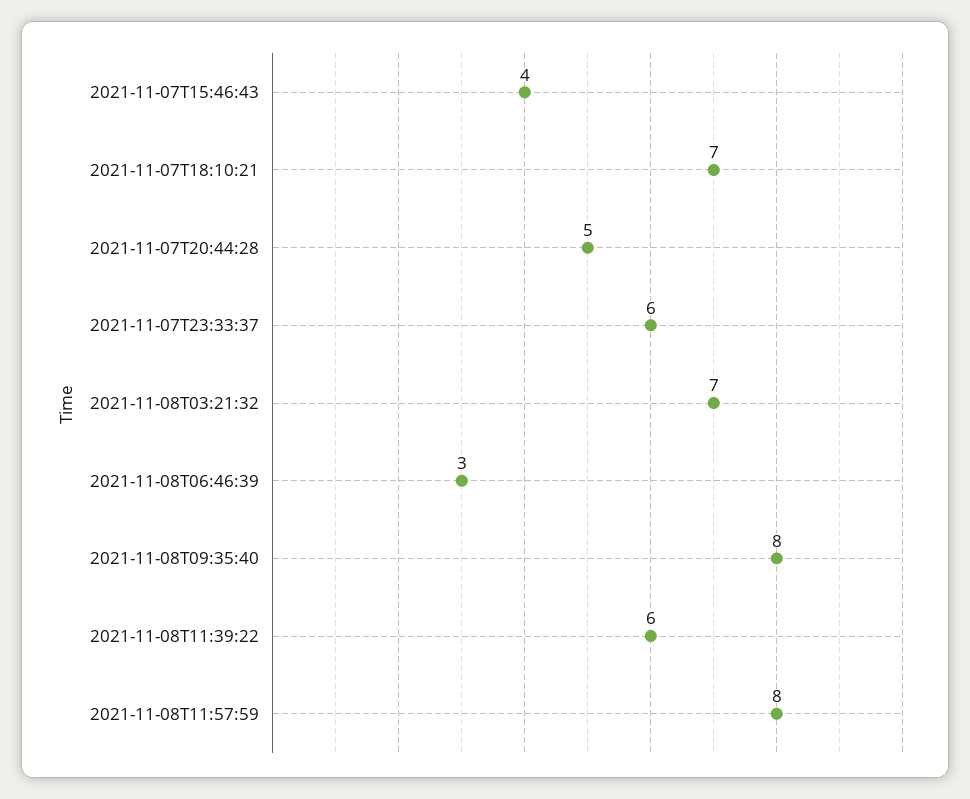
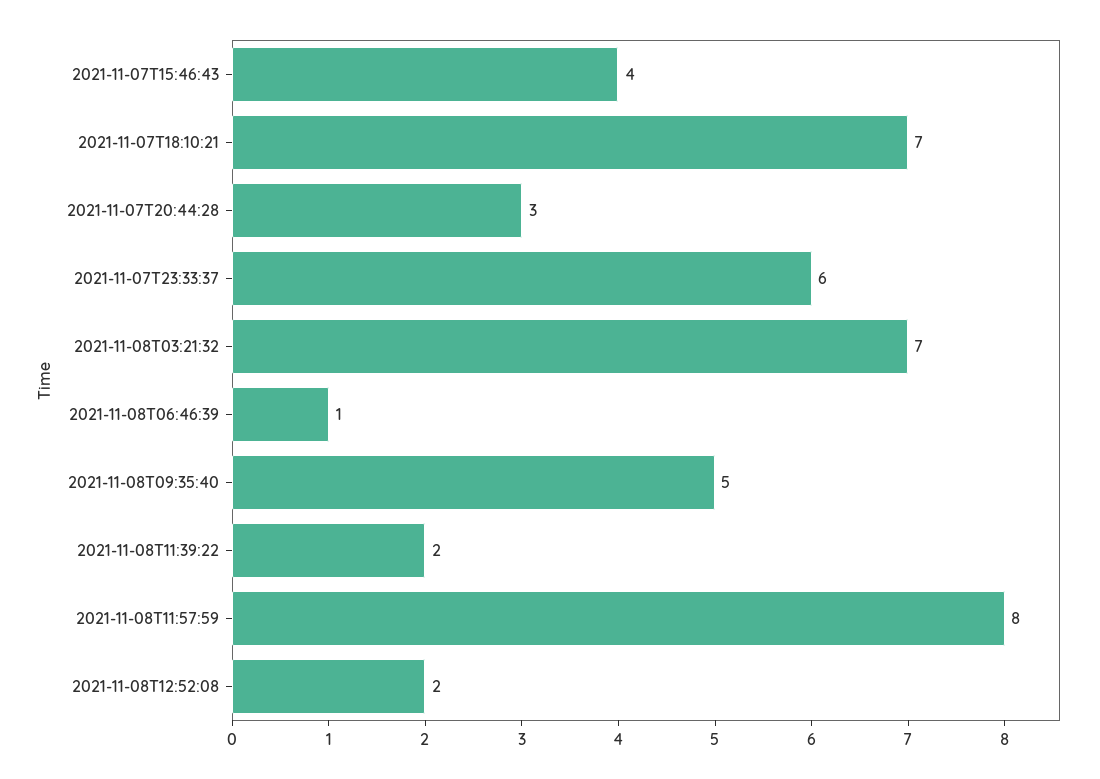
2021-11-07T20:44:28: 5 -> 3
2021-11-08T06:46:39: 3 -> 1
2021-11-08T09:35:40: 8 -> 5
2021-11-08T11:39:22: 6 -> 2
2021-11-08T12:52:08: none -> 2

